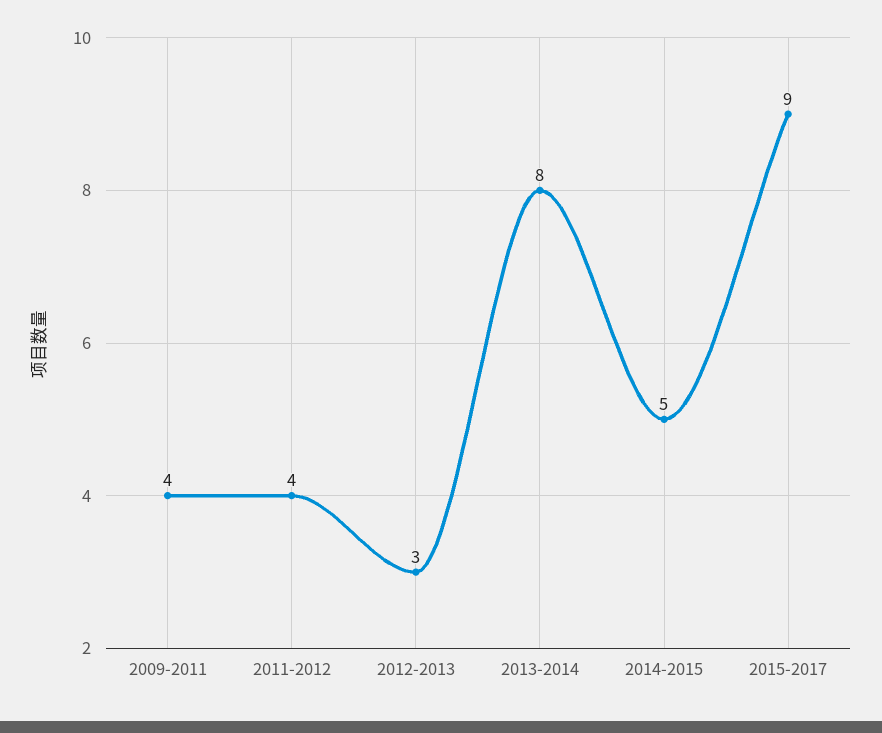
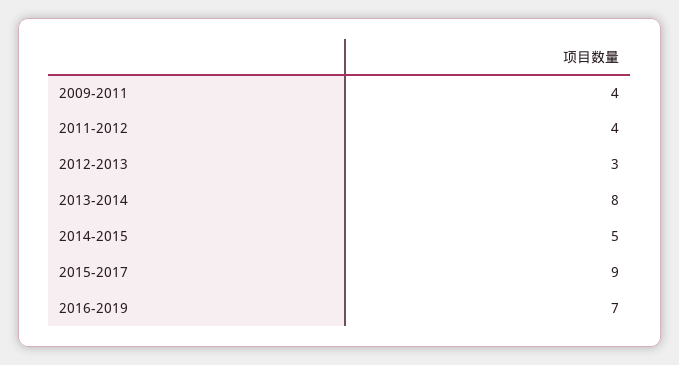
2016-2019: none -> 7

